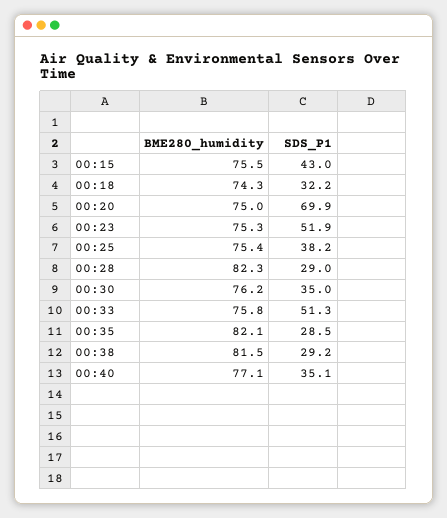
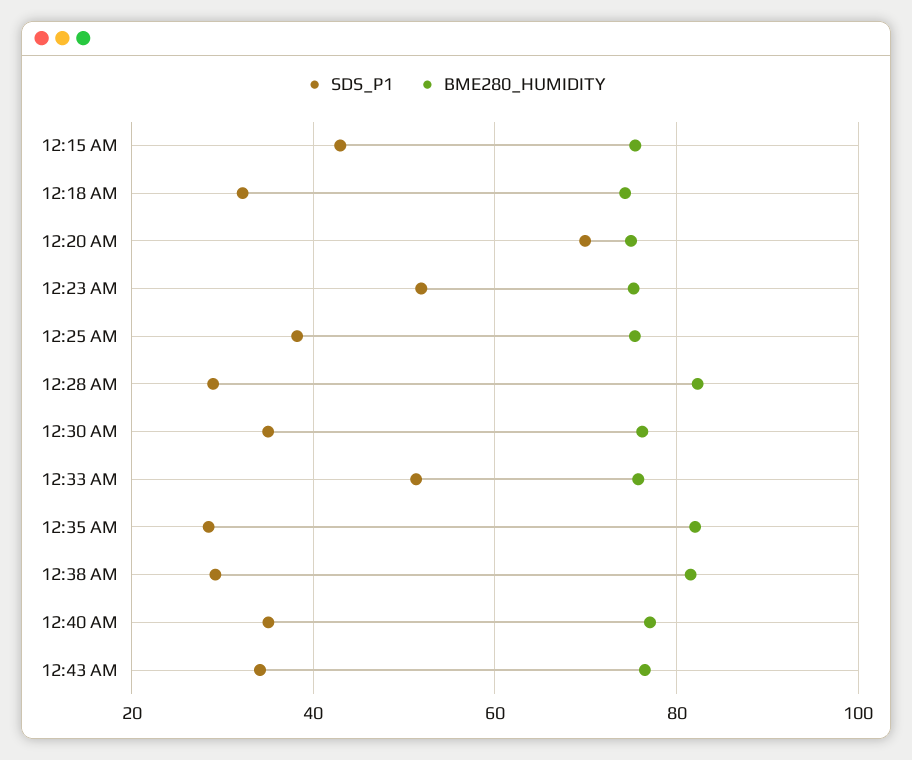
SDS_P1, 12:43 AM: none -> 34
BME280_humidity, 12:43 AM: none -> 76

